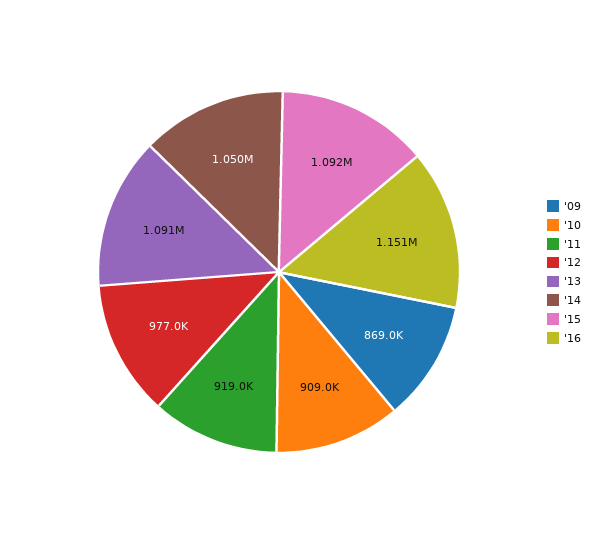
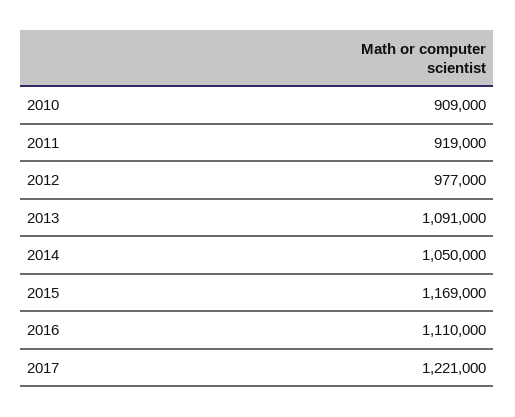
'09: 869000 -> none
'15: 1092000 -> 1169000
'16: 1151000 -> 1110000
2017: none -> 1221000

